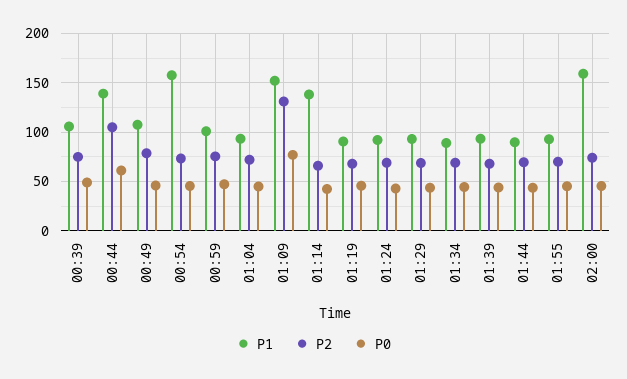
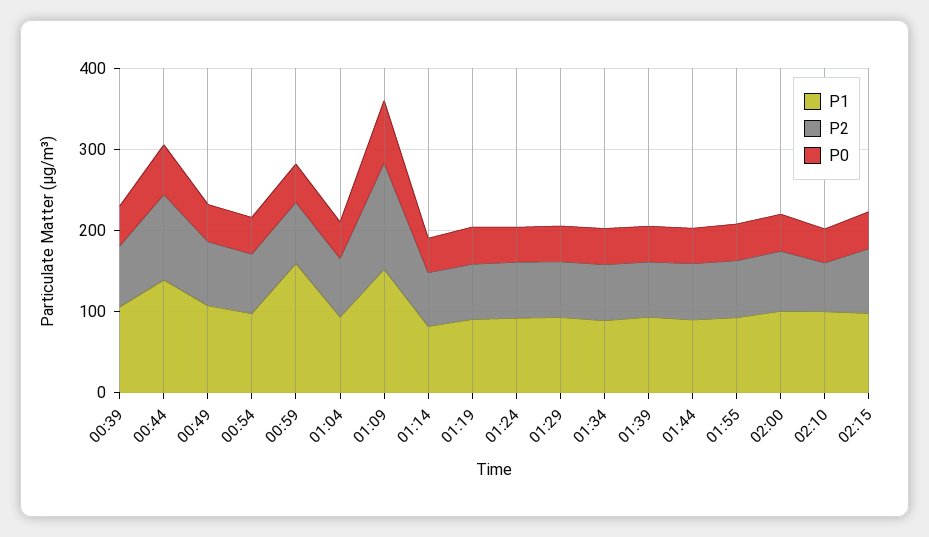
P1, 00:54: 160 -> 100
P1, 00:59: 100 -> 160
P1, 01:14: 140 -> 80
P1, 02:00: 160 -> 100
P1, 02:10: none -> 100
P2, 02:10: none -> 60
P0, 02:10: none -> 40
P1, 02:15: none -> 100
P2, 02:15: none -> 80
P0, 02:15: none -> 40

